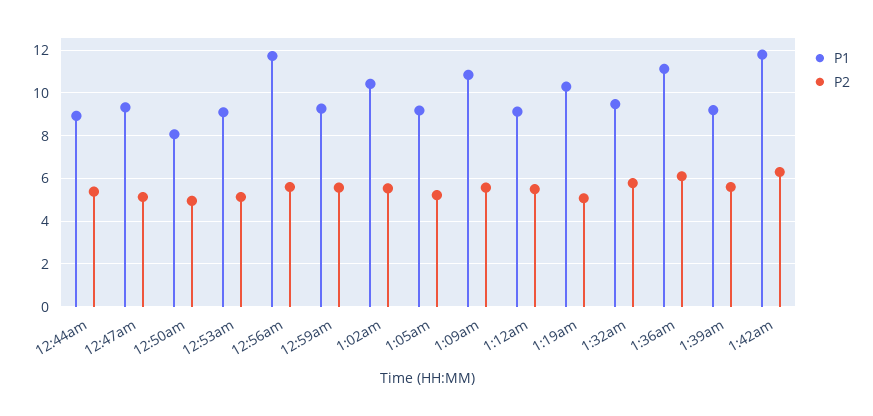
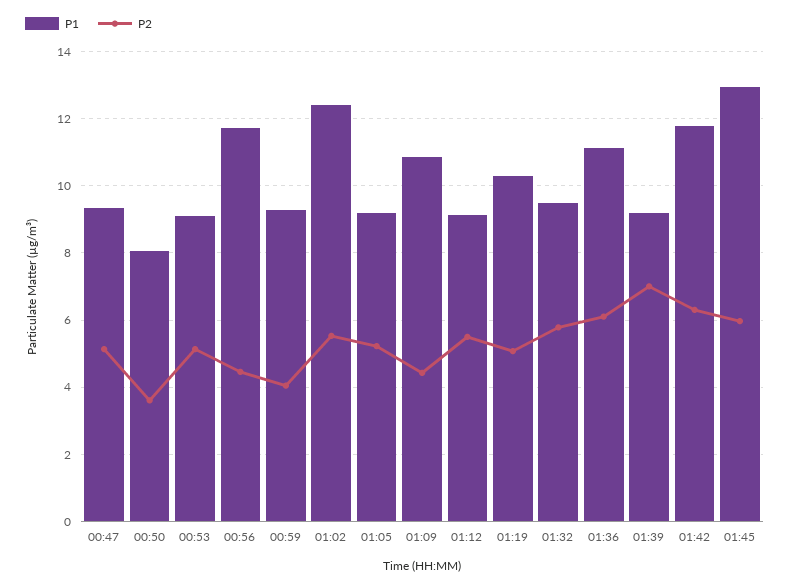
P1, 12:44am: 9 -> none
P2, 12:44am: 5.5 -> none
P2, 12:50am: 5 -> 3.6
P2, 12:56am: 5.5 -> 4.4
P2, 12:59am: 5.5 -> 4
P1, 1:02am: 10.5 -> 12.4
P2, 1:09am: 5.5 -> 4.4
P2, 1:39am: 5.5 -> 7
P1, 01:45: none -> 13
P2, 01:45: none -> 6

